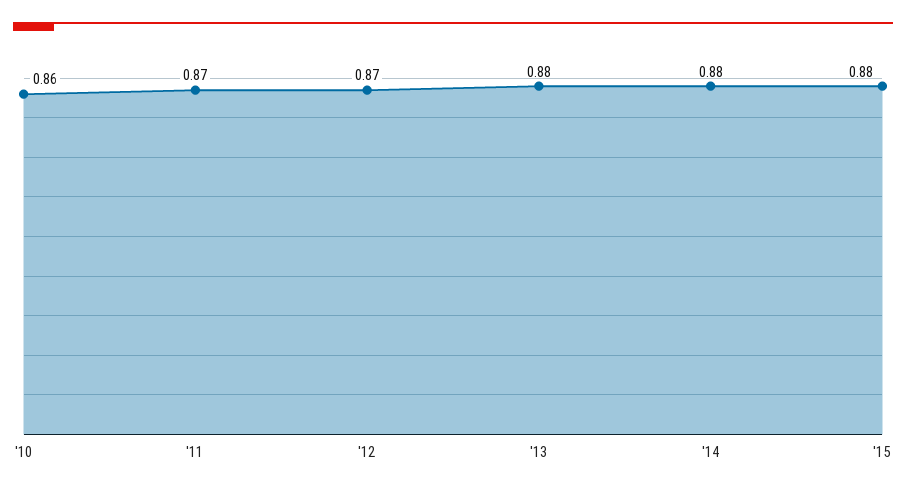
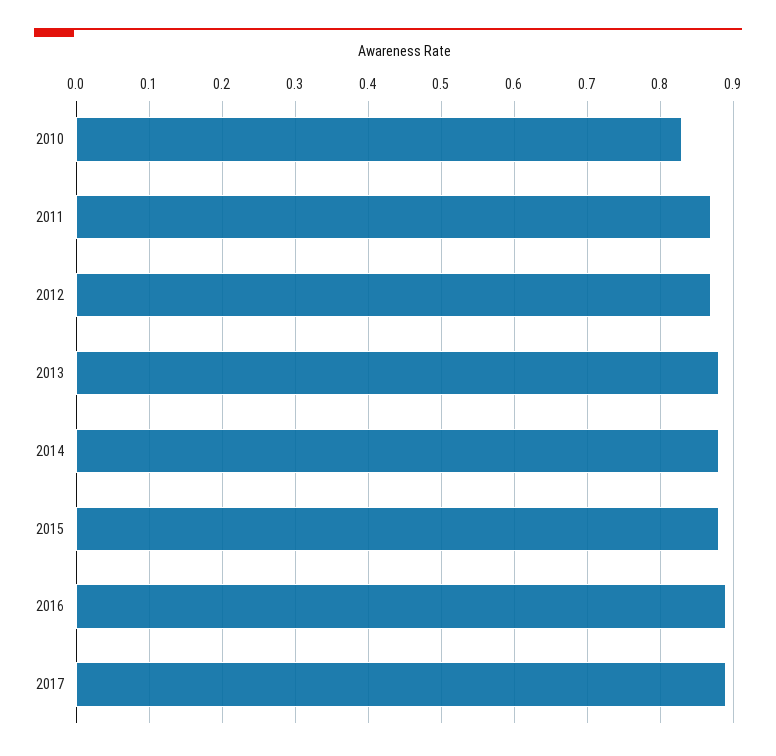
'10: 0.86 -> 0.83
2016: none -> 0.89
2017: none -> 0.89

